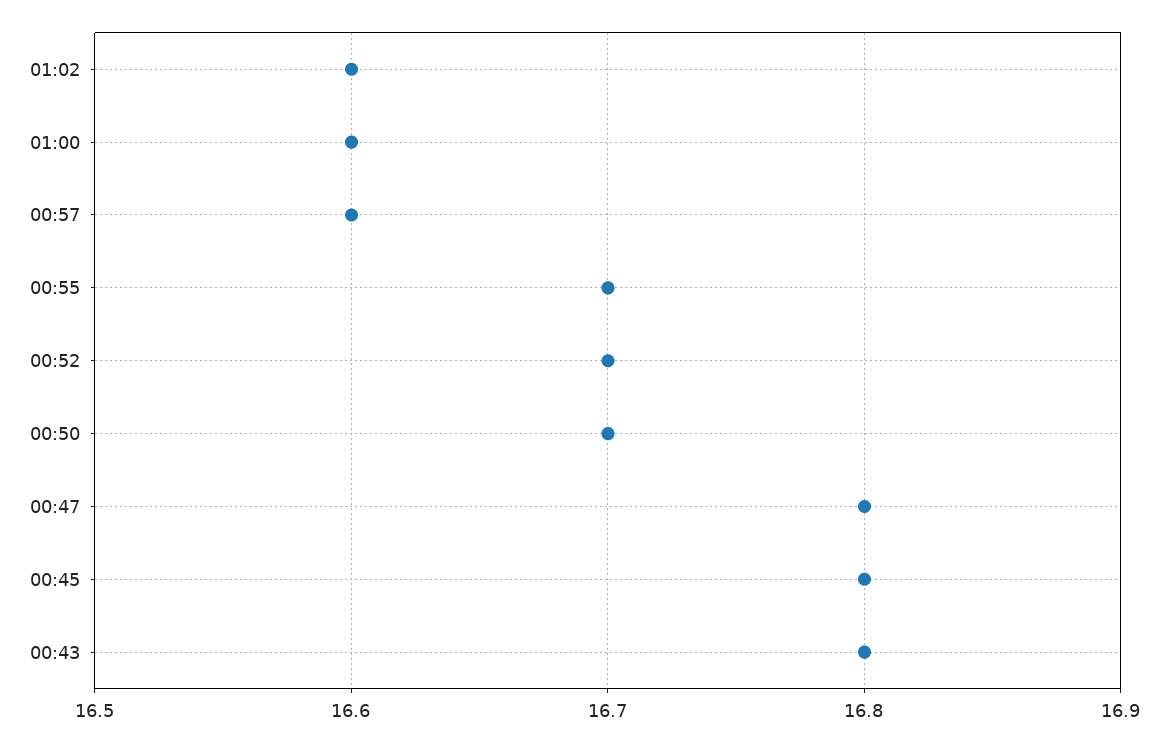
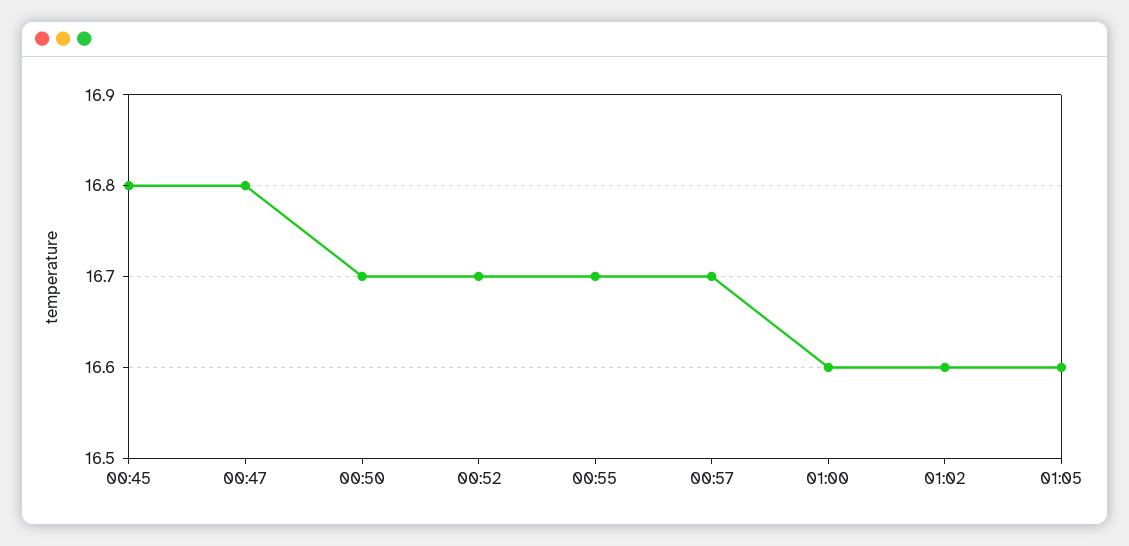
00:57: 16.6 -> 16.7
00:43: 16.8 -> none
01:05: none -> 16.6

